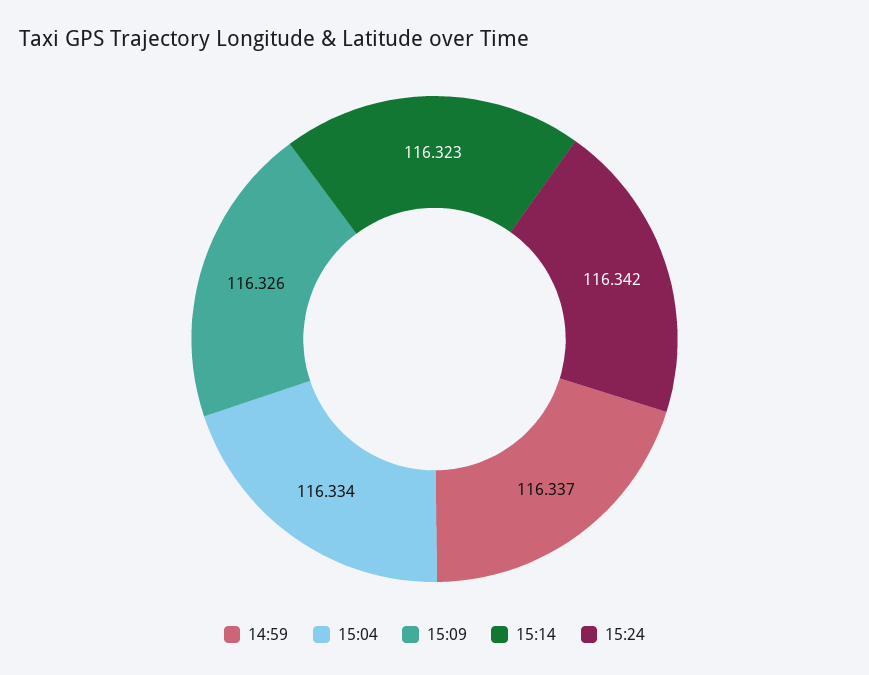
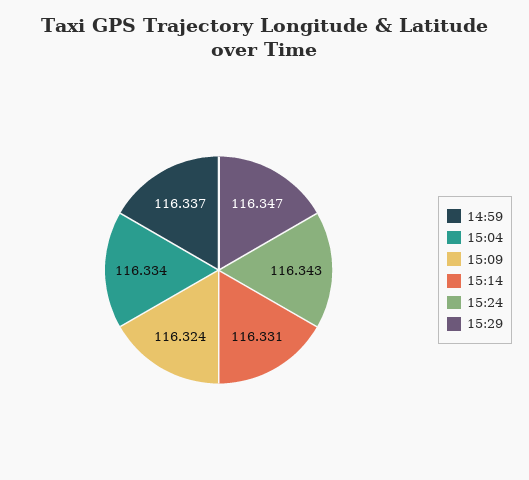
15:09: 116.326 -> 116.324
15:14: 116.323 -> 116.331
15:24: 116.342 -> 116.343
15:29: none -> 116.347

